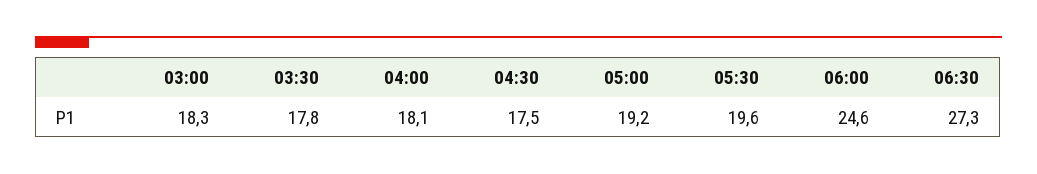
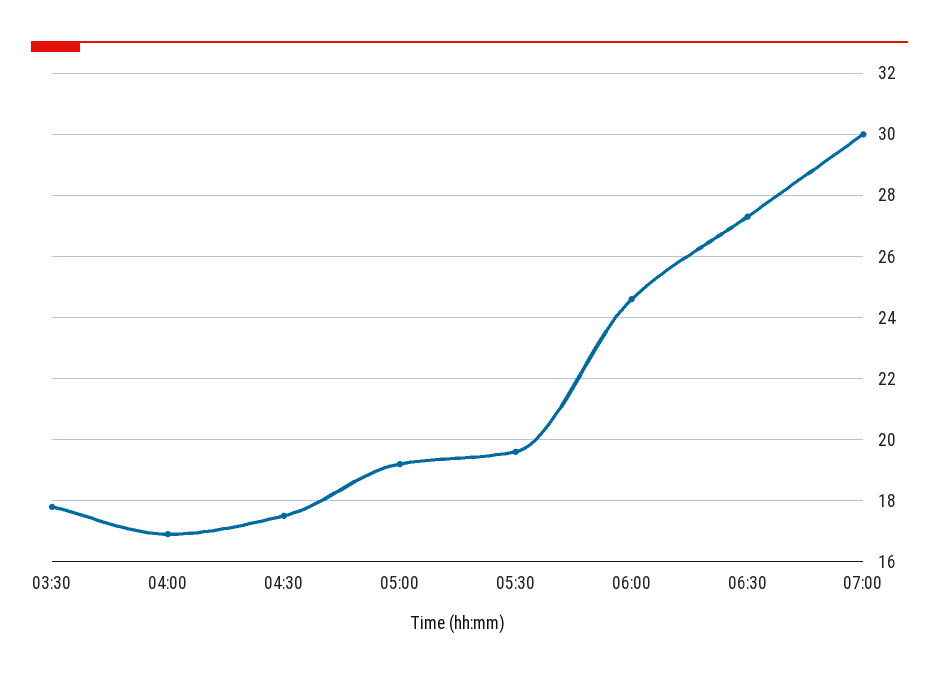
03:00: 18.3 -> none
04:00: 18.1 -> 17
07:00: none -> 30

